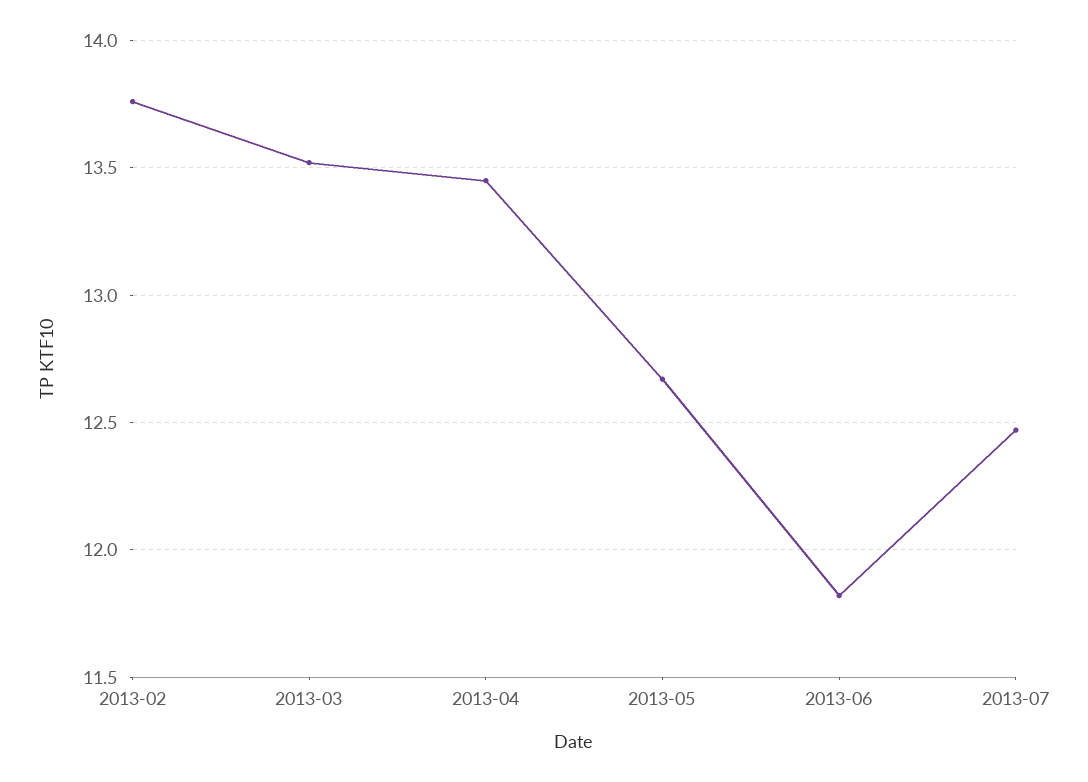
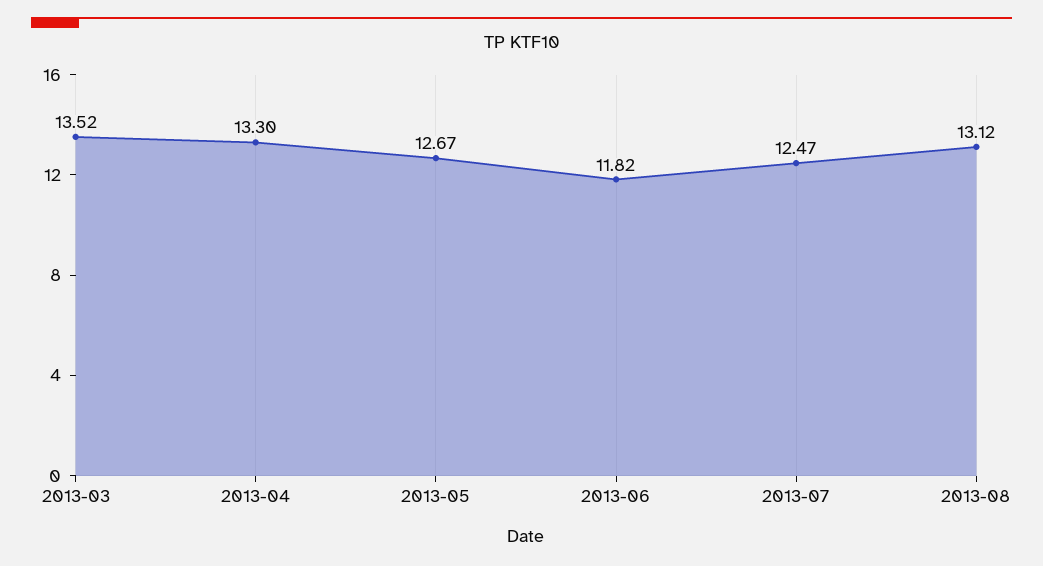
2013-02: 13.75 -> none
2013-04: 13.45 -> 13.3
2013-08: none -> 13.12

